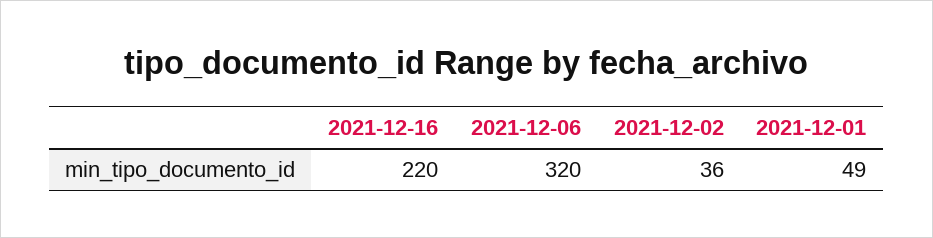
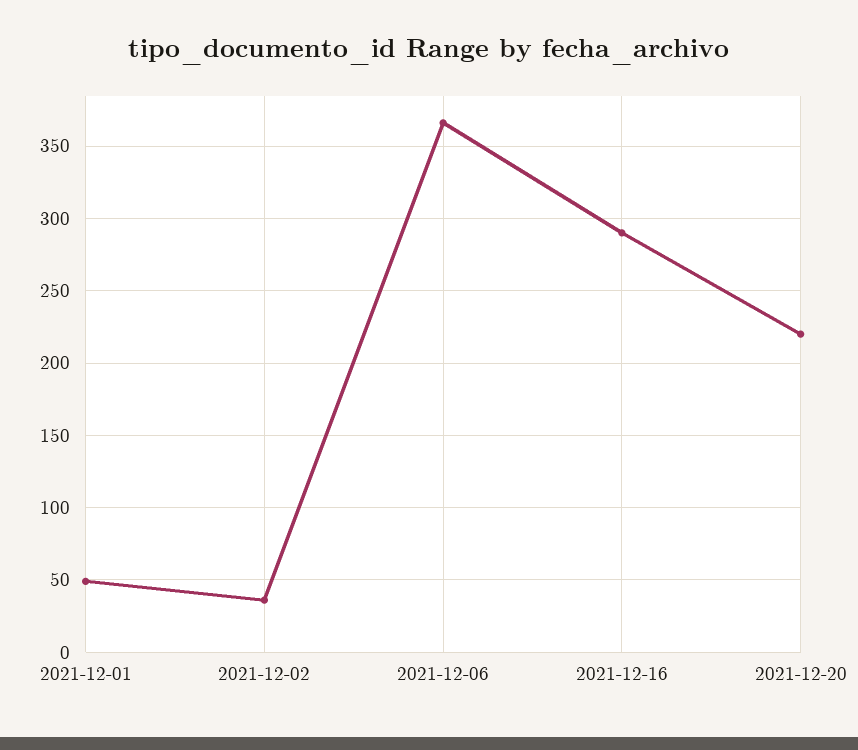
2021-12-16: 220 -> 290
2021-12-06: 320 -> 365
2021-12-20: none -> 220

